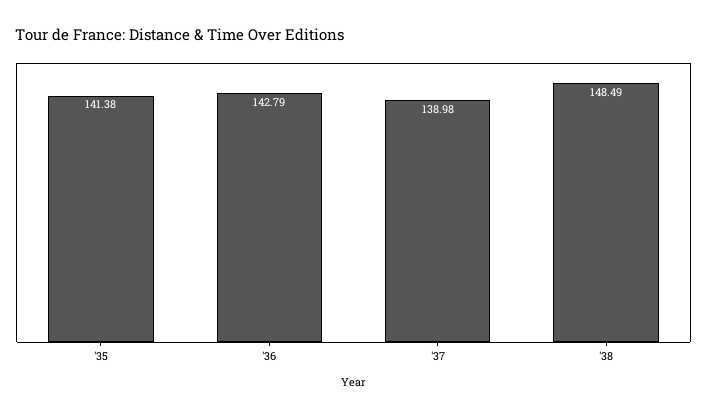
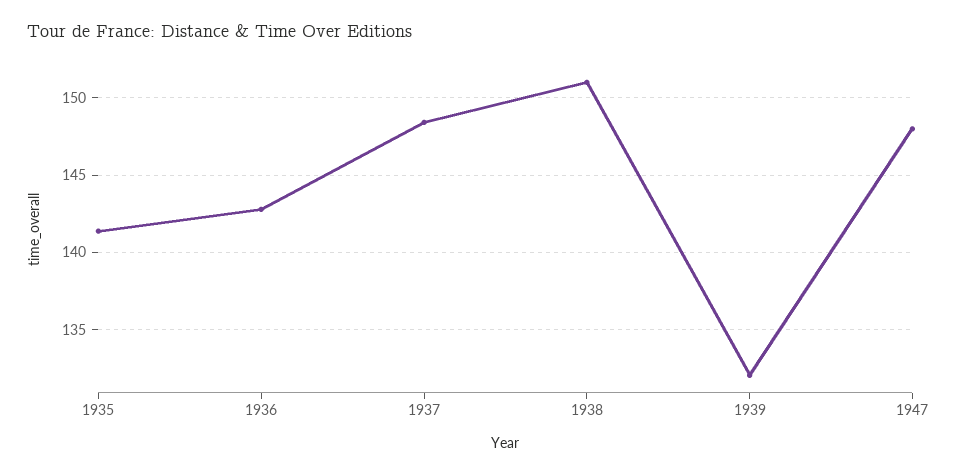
'37: 138.98 -> 148.5
'38: 148.49 -> 151
1939: none -> 132
1947: none -> 148

